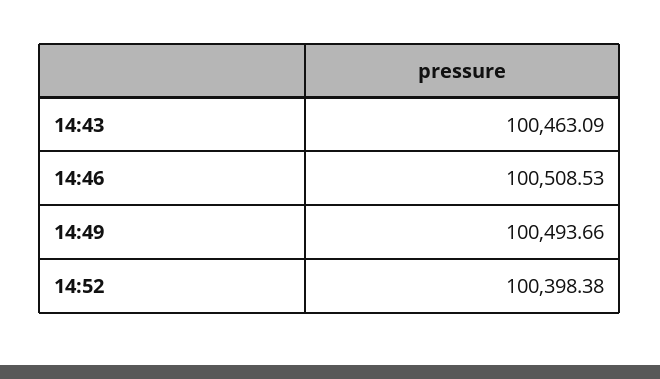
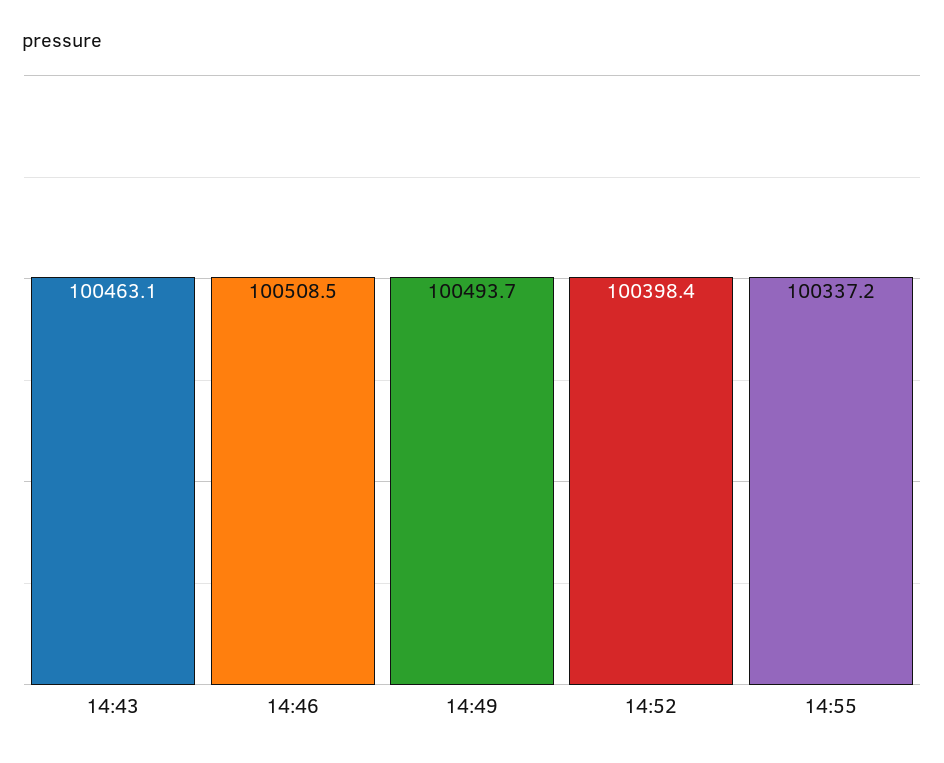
14:55: none -> 100337.2

